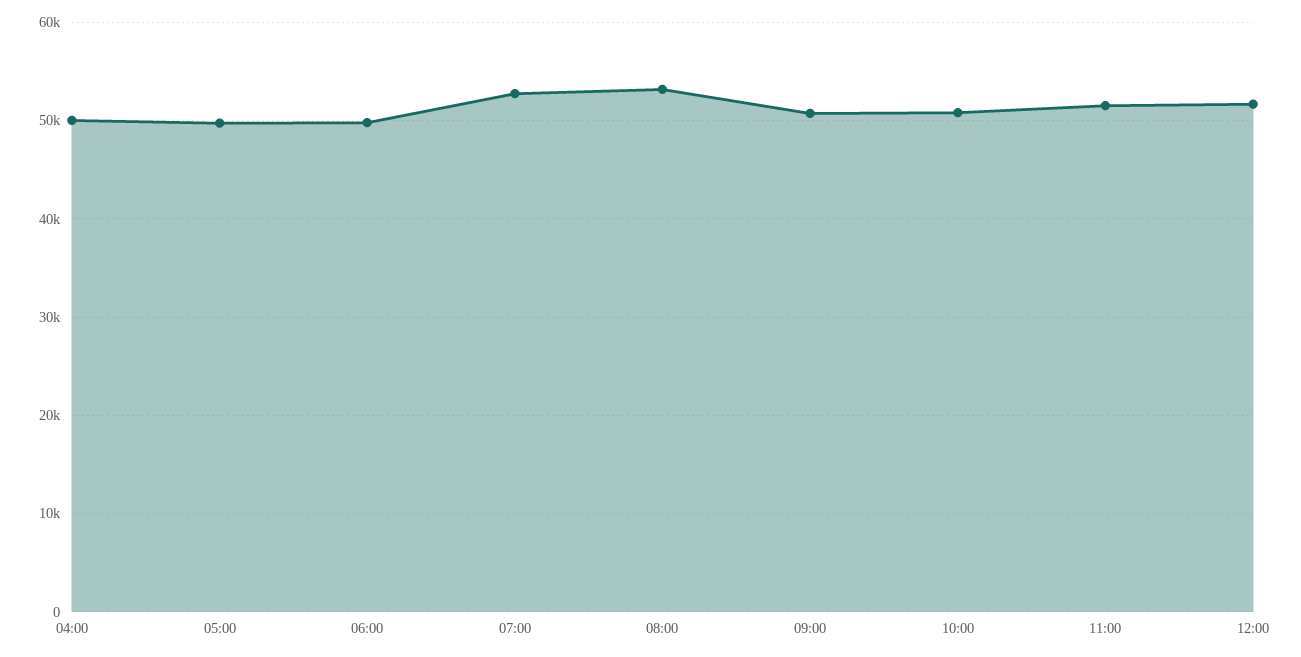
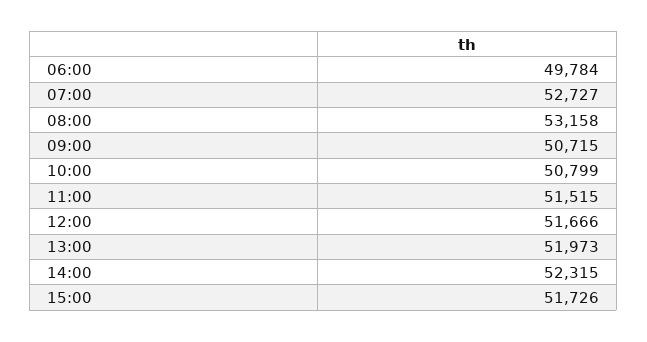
04:00: 50000 -> none
05:00: 50000 -> none
13:00: none -> 51973
14:00: none -> 52315
15:00: none -> 51726

